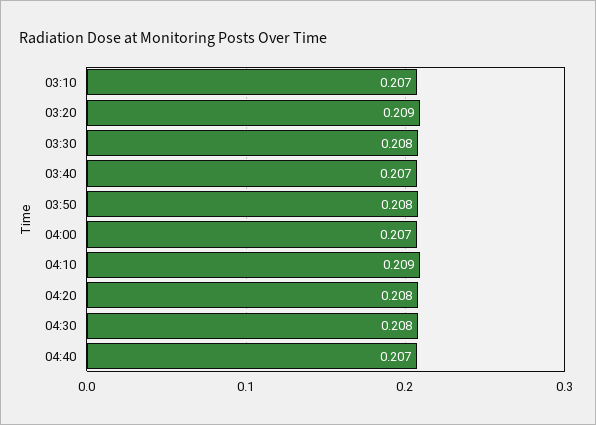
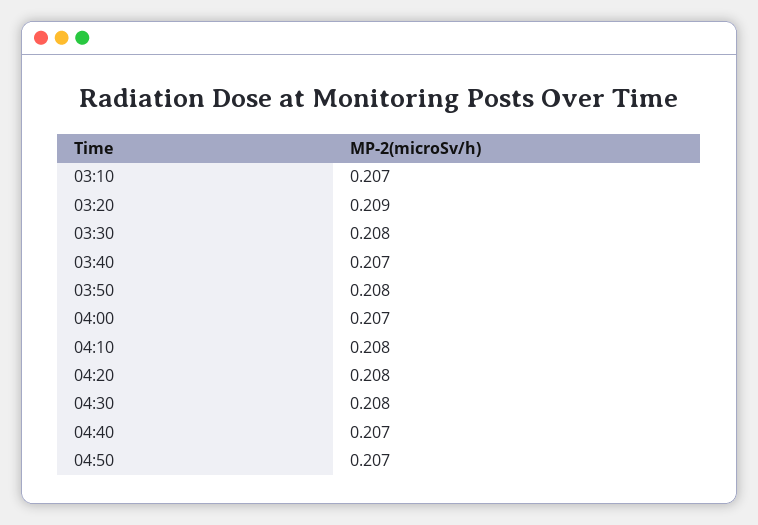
04:10: 0.209 -> 0.208
04:50: none -> 0.207

